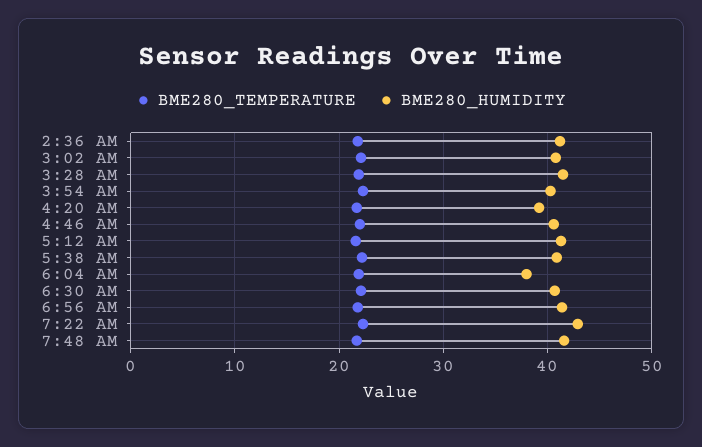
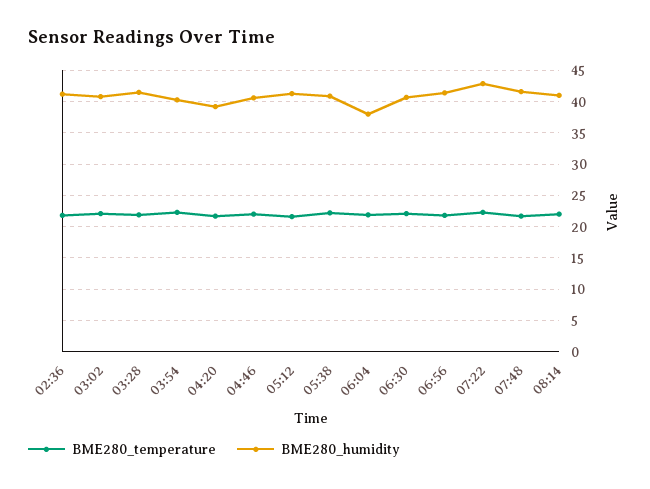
BME280_TEMPERATURE, 08:14: none -> 22
BME280_HUMIDITY, 08:14: none -> 41

